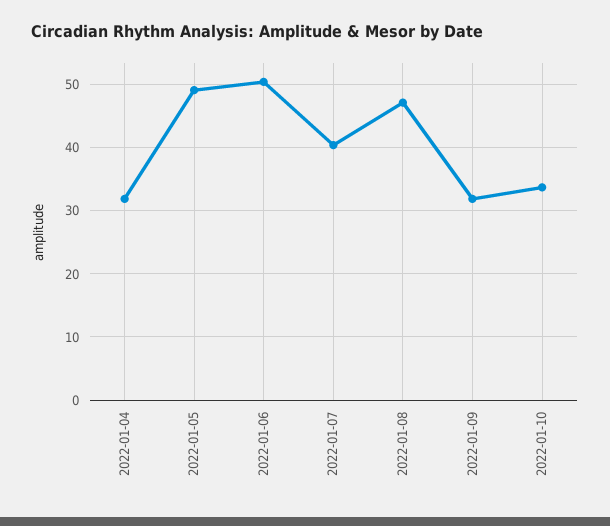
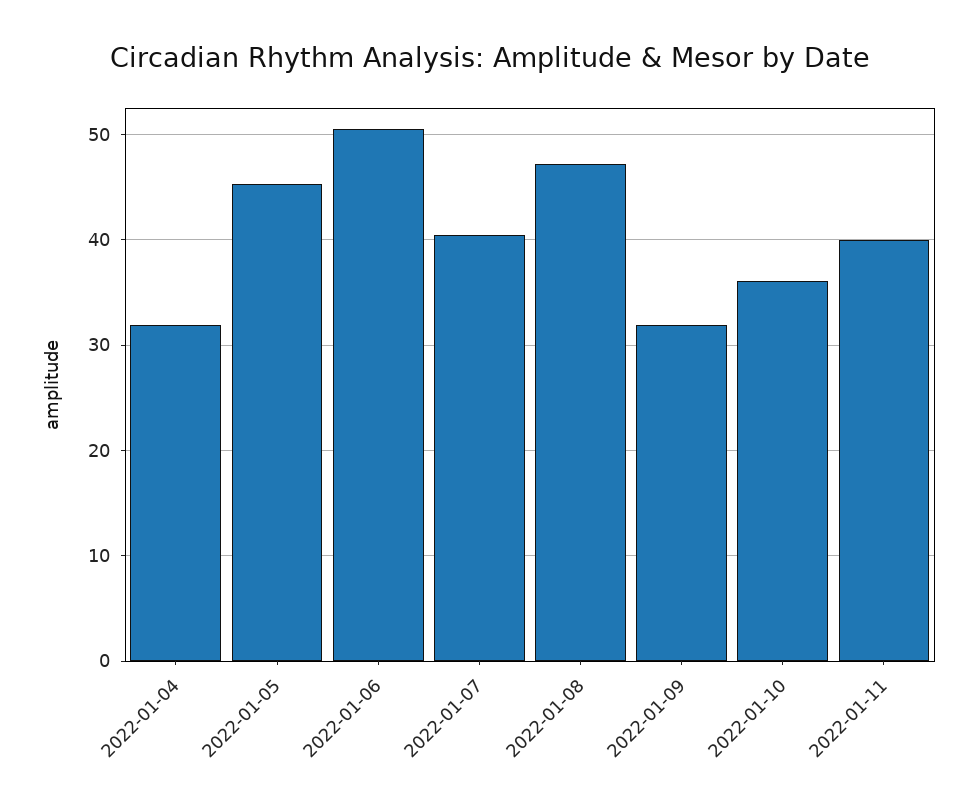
2022-01-05: 49 -> 45
2022-01-10: 34 -> 36
2022-01-11: none -> 40

